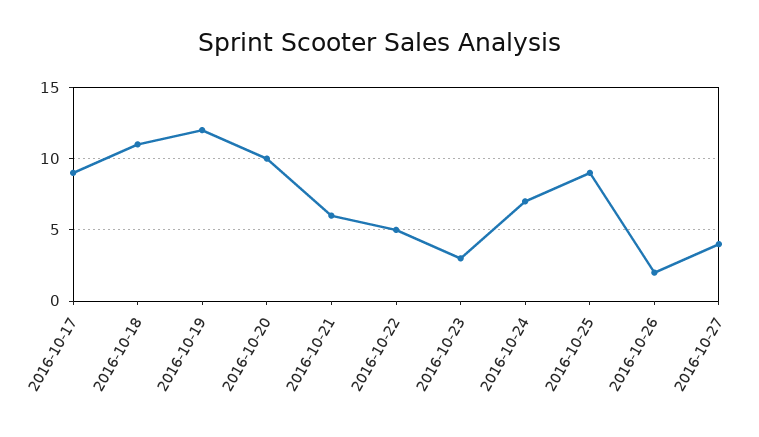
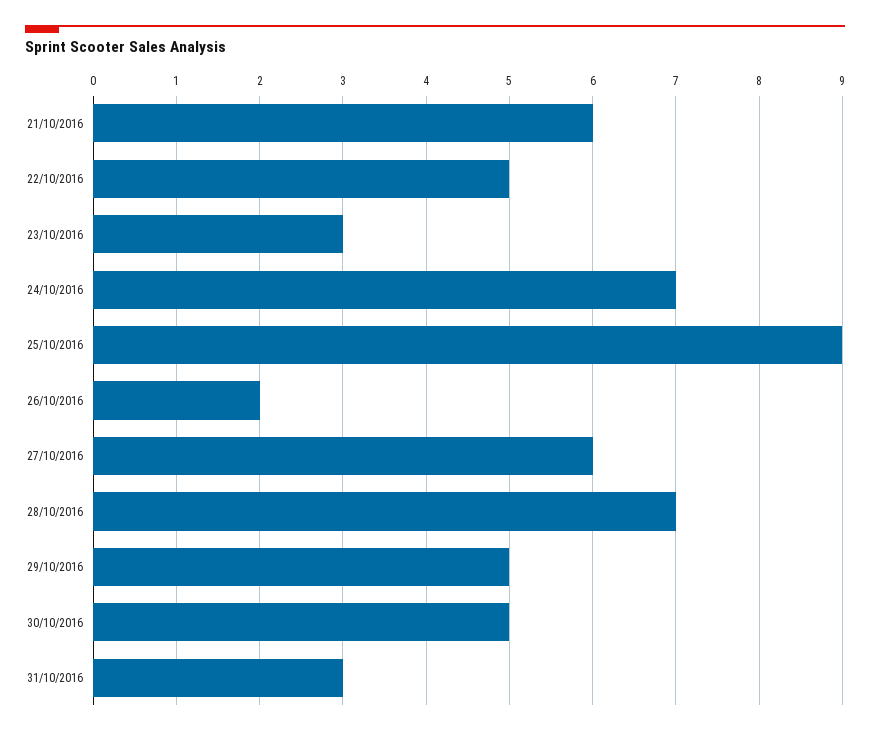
2016-10-17: 9 -> none
2016-10-18: 11 -> none
2016-10-19: 12 -> none
2016-10-20: 10 -> none
2016-10-27: 4 -> 6
28/10/2016: none -> 7
29/10/2016: none -> 5
30/10/2016: none -> 5
31/10/2016: none -> 3

